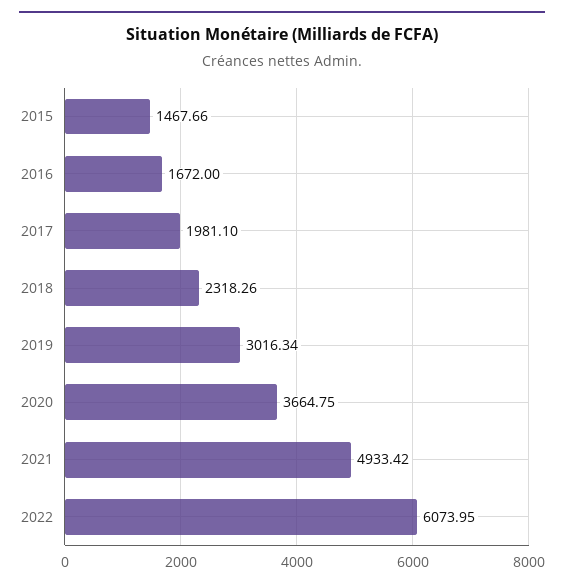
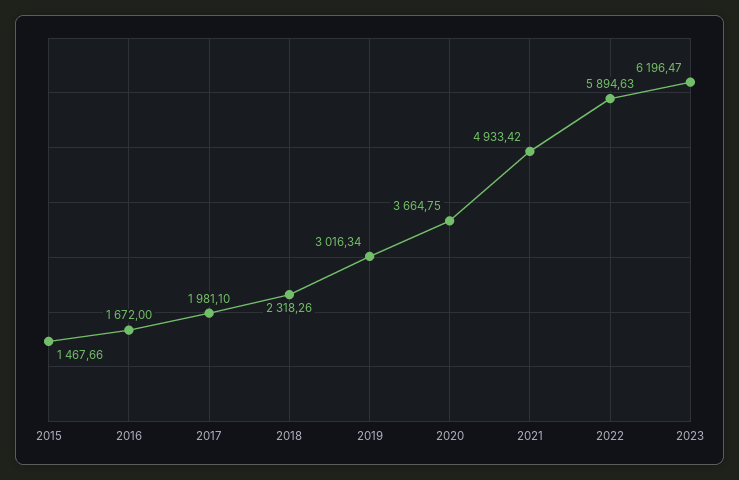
2022: 6073.95 -> 5894.63
2023: none -> 6196.47

